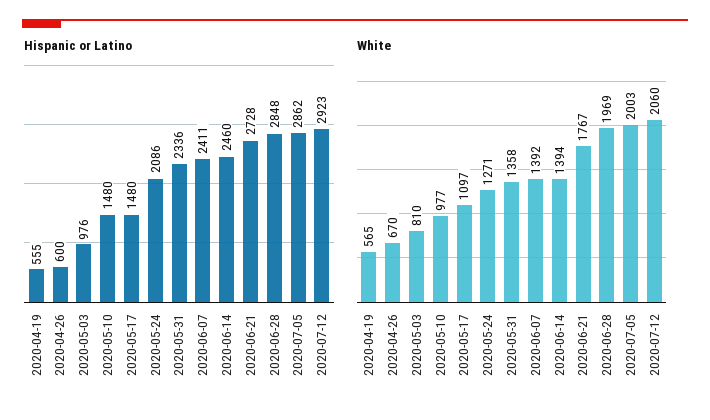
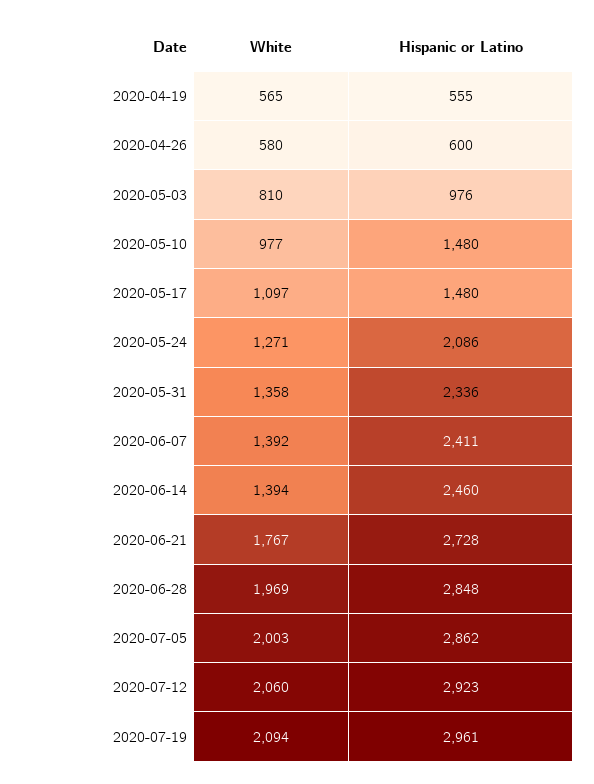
White, 2020-04-26: 670 -> 580
White, 2020-07-19: none -> 2094
Hispanic or Latino, 2020-07-19: none -> 2961

